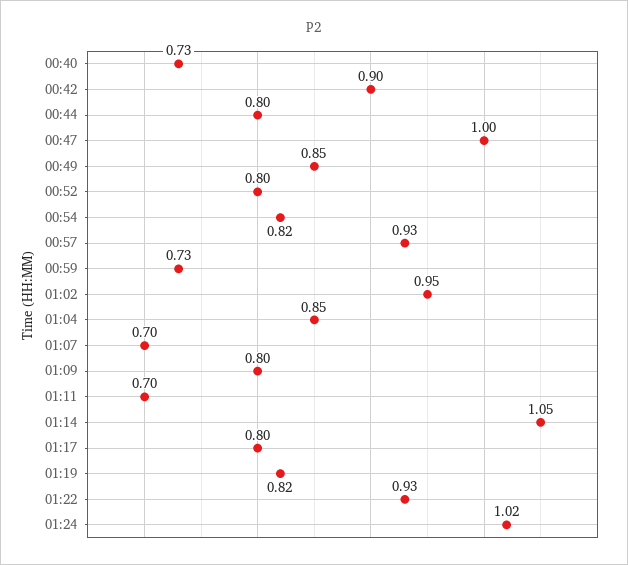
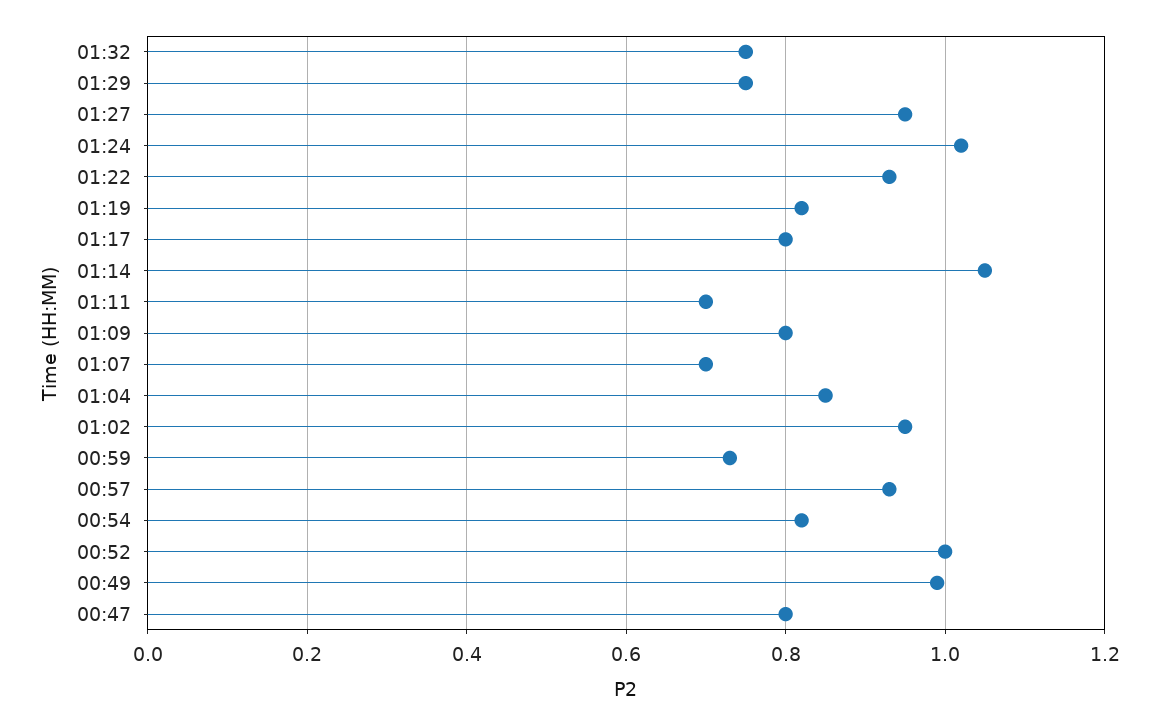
00:40: 0.73 -> none
00:42: 0.9 -> none
00:44: 0.8 -> none
00:47: 1 -> 0.8
00:49: 0.85 -> 1
00:52: 0.8 -> 1
01:32: none -> 0.75
01:29: none -> 0.75
01:27: none -> 0.95

